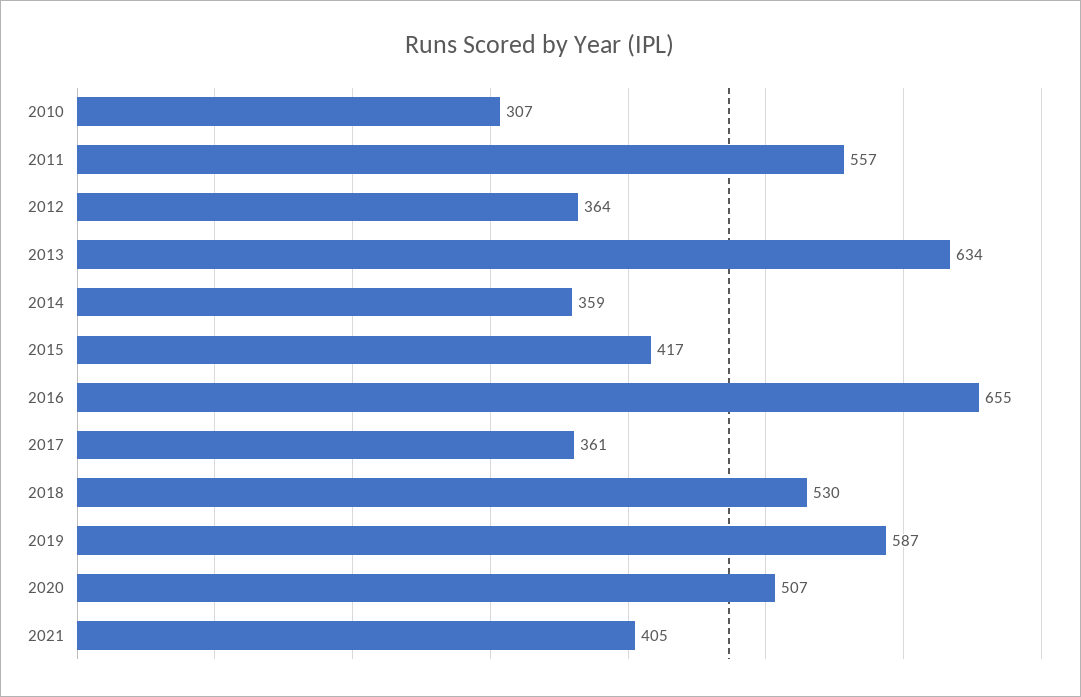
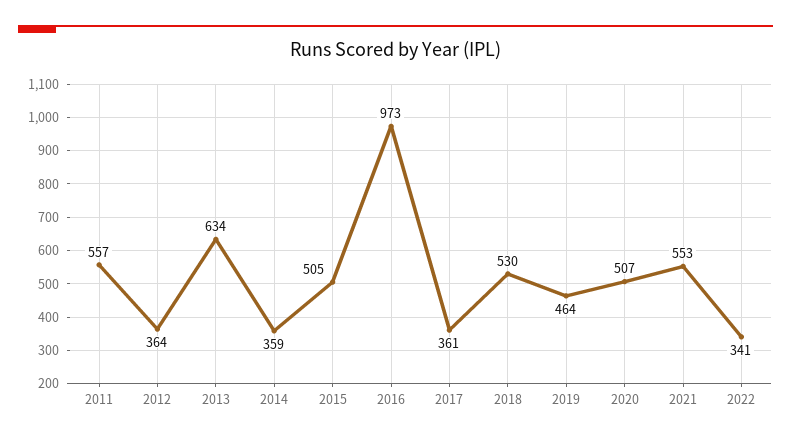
2010: 307 -> none
2015: 417 -> 505
2016: 655 -> 973
2019: 587 -> 464
2021: 405 -> 553
2022: none -> 341

